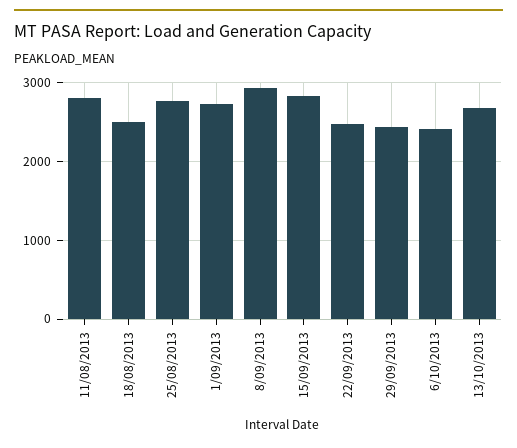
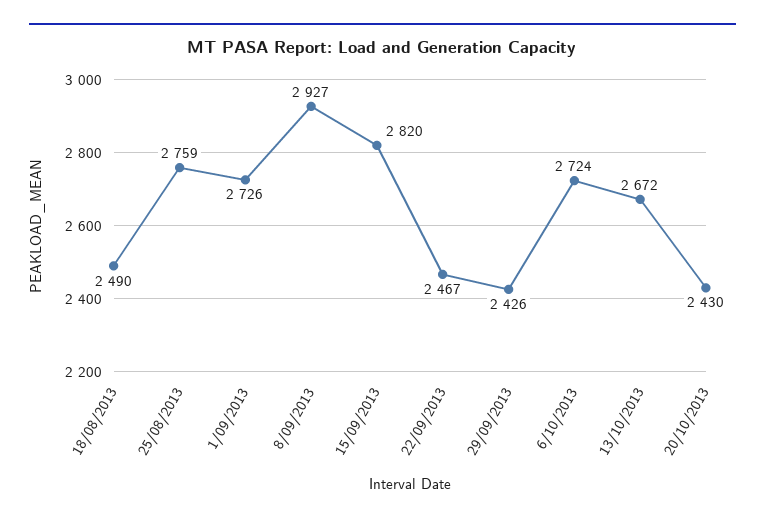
11/08/2013: 2800 -> none
6/10/2013: 2400 -> 2724
20/10/2013: none -> 2430

